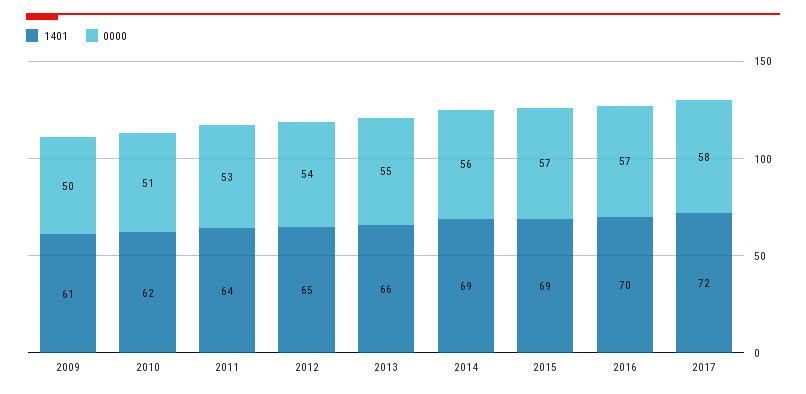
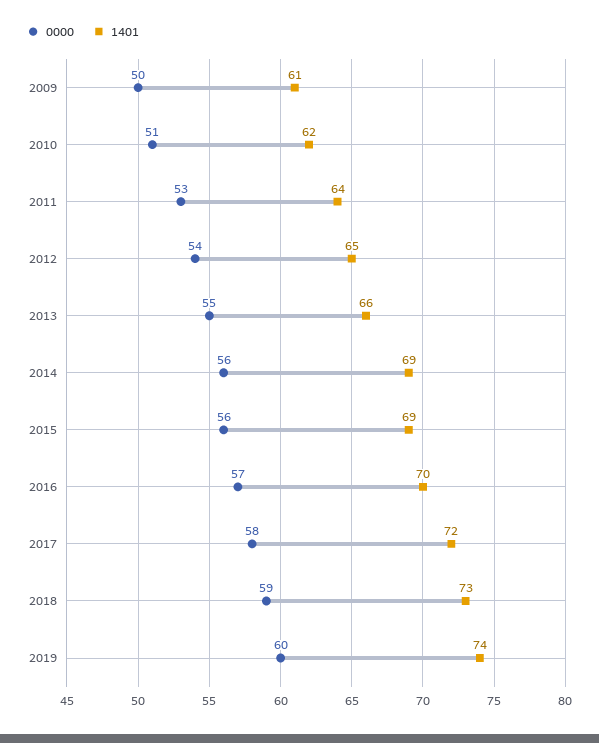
0000, 2015: 57 -> 56
0000, 2018: none -> 59
1401, 2018: none -> 73
0000, 2019: none -> 60
1401, 2019: none -> 74

